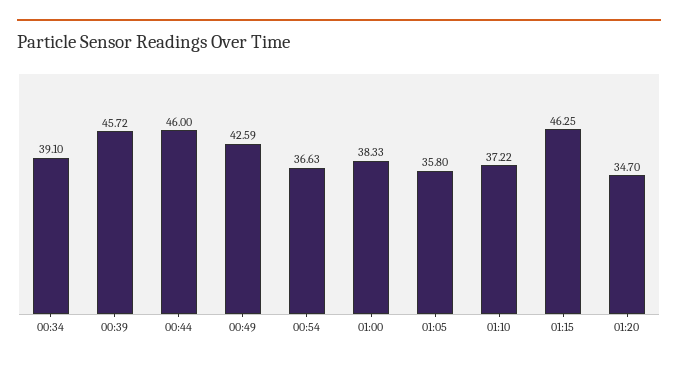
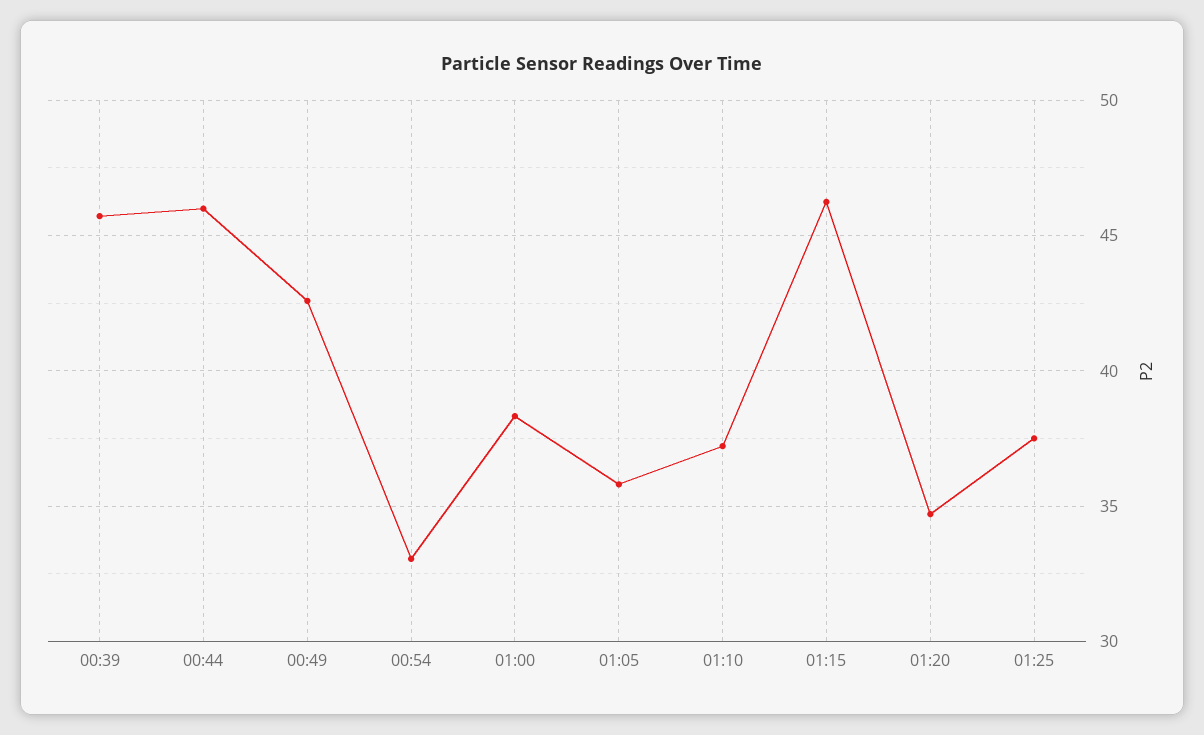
00:34: 39.1 -> none
00:54: 36.63 -> 33
01:25: none -> 37.5

